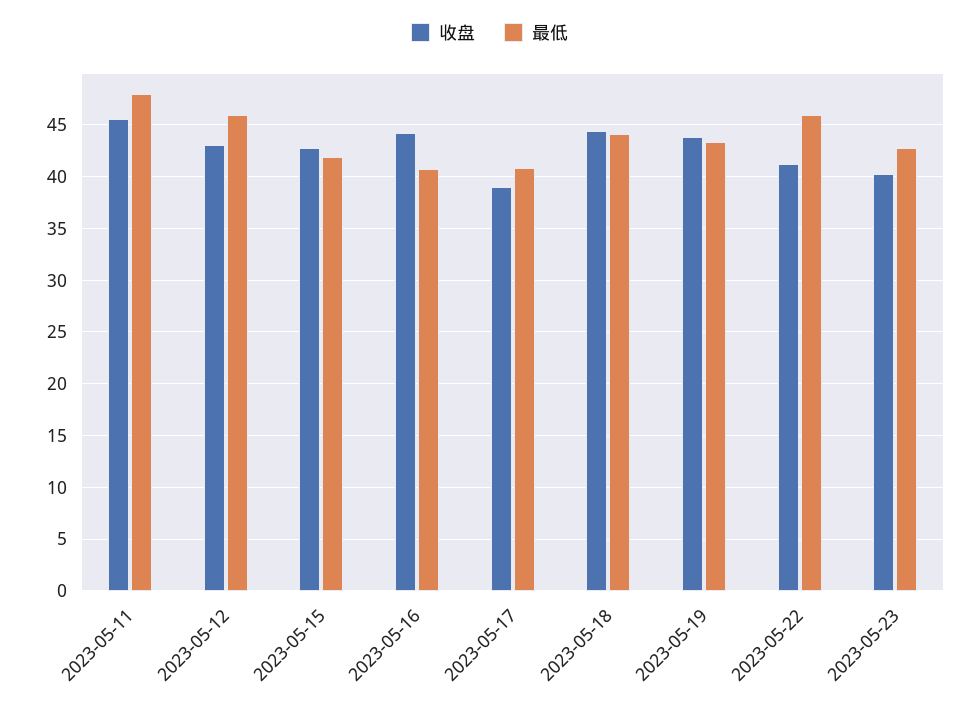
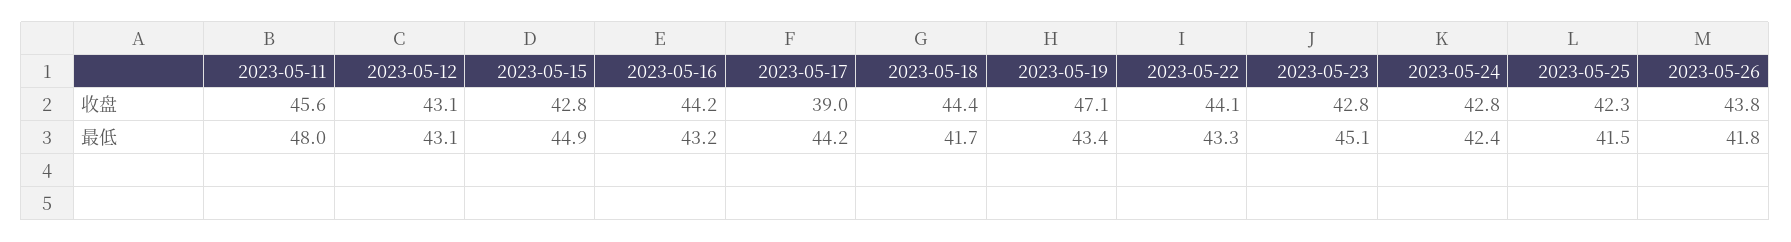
最低, 2023-05-12: 46 -> 43.1
最低, 2023-05-15: 42 -> 44.9
最低, 2023-05-16: 41 -> 43.2
最低, 2023-05-17: 41 -> 44.2
最低, 2023-05-18: 44 -> 41.7
收盘, 2023-05-19: 44 -> 47.1
收盘, 2023-05-22: 41 -> 44.1
最低, 2023-05-22: 46 -> 43.3
收盘, 2023-05-23: 40 -> 42.8
最低, 2023-05-23: 43 -> 45.1
收盘, 2023-05-24: none -> 42.8
收盘, 2023-05-25: none -> 42.3
收盘, 2023-05-26: none -> 43.8
最低, 2023-05-24: none -> 42.4
最低, 2023-05-25: none -> 41.5
最低, 2023-05-26: none -> 41.8

